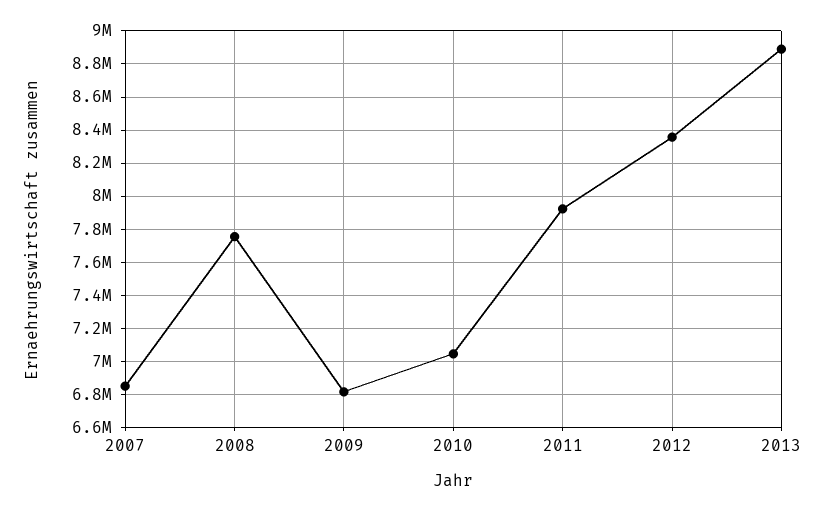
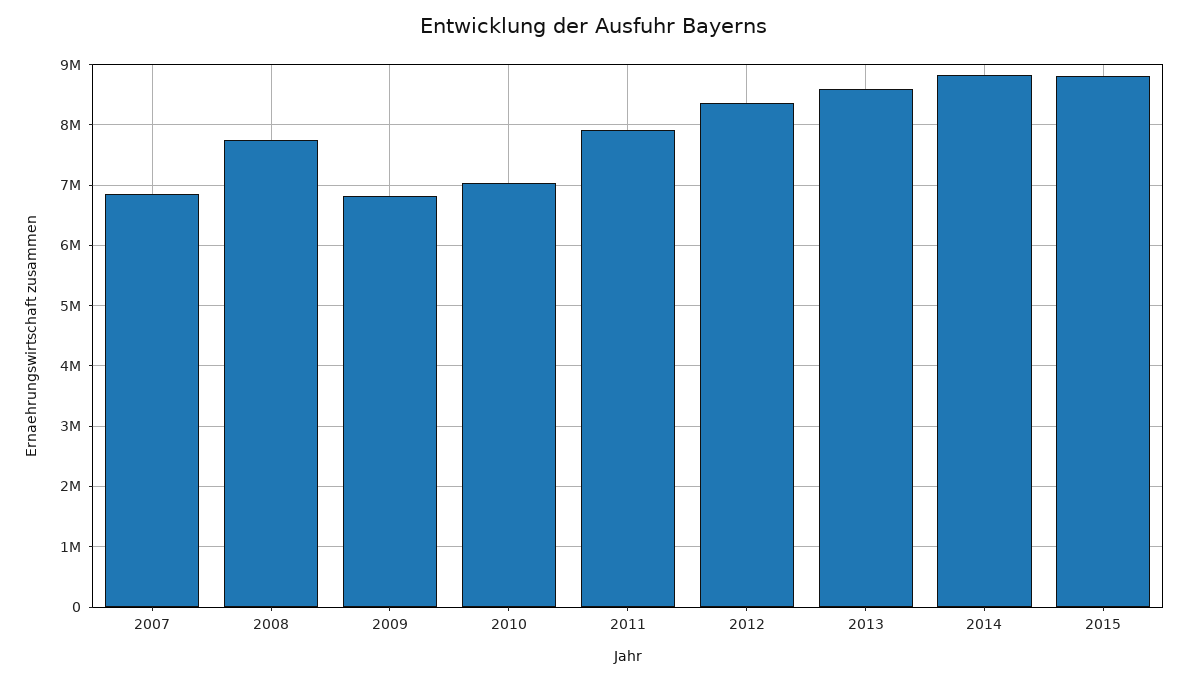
2013: 8900000 -> 8600000
2014: none -> 8800000
2015: none -> 8800000

